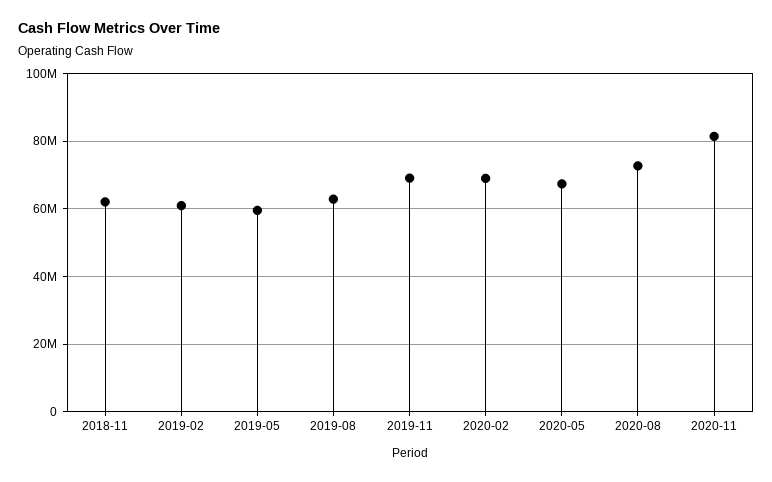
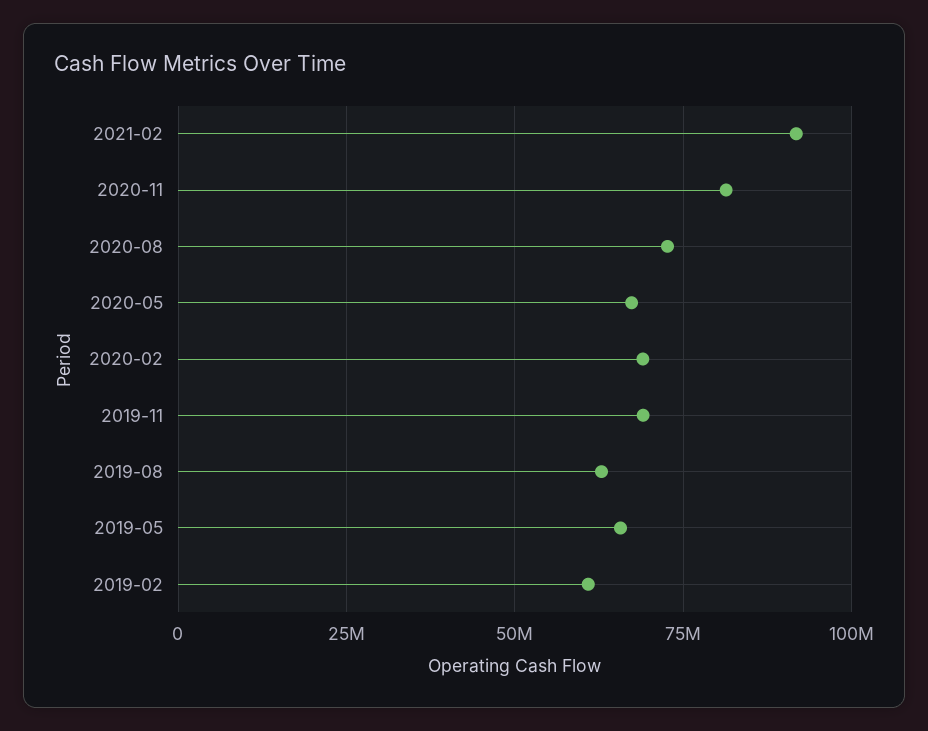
2018-11: 62000000 -> none
2019-05: 60000000 -> 65000000
2021-02: none -> 92500000

